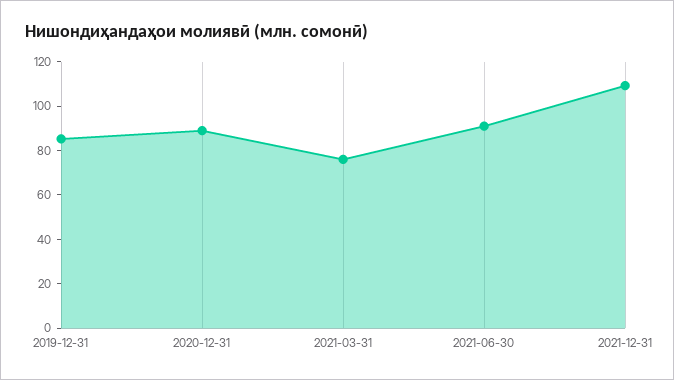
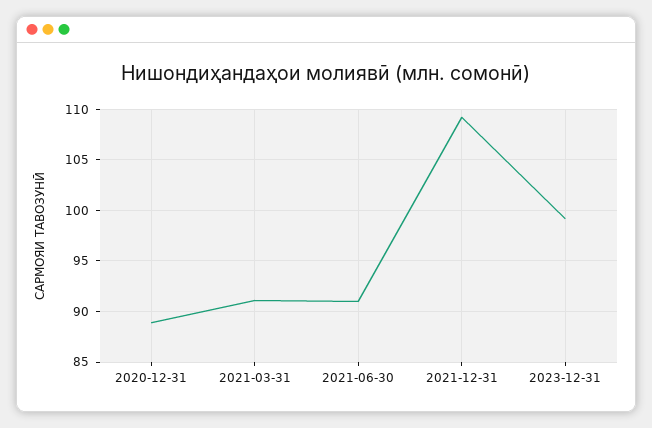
2019-12-31: 85 -> none
2021-03-31: 75 -> 91
2023-12-31: none -> 99

